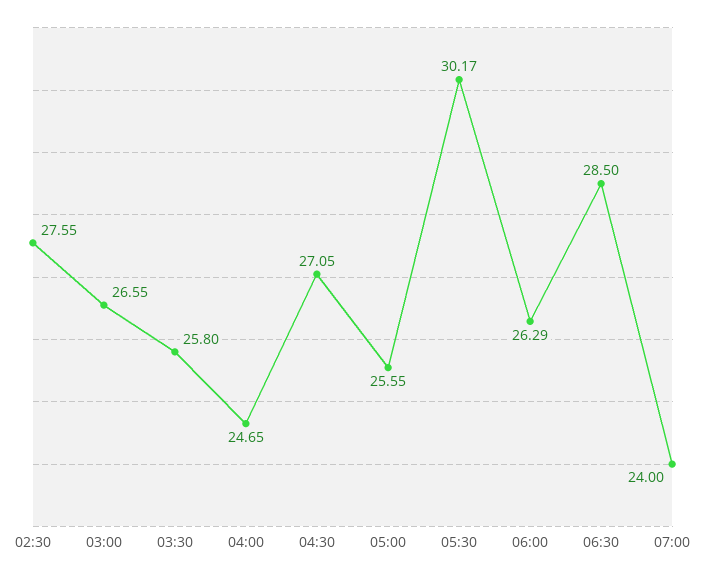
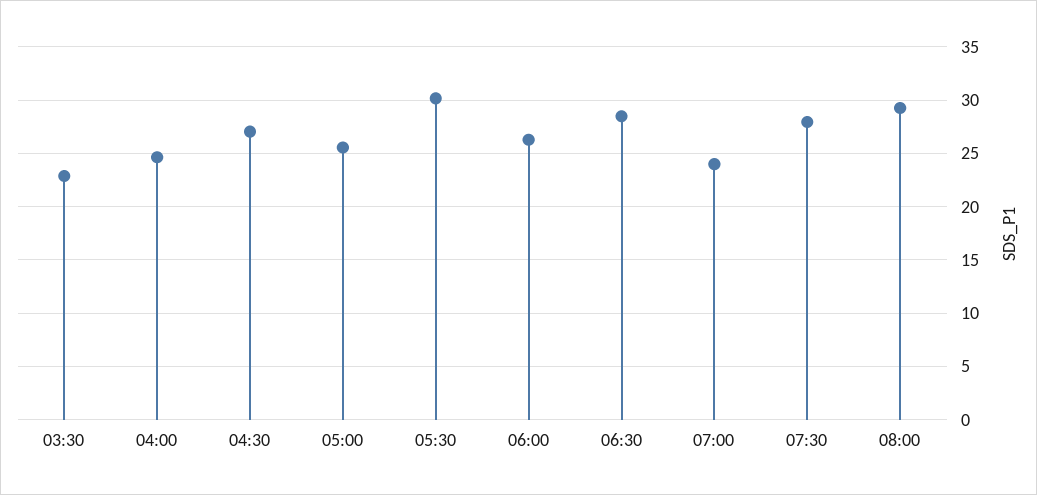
02:30: 27.55 -> none
03:00: 26.55 -> none
03:30: 25.8 -> 23
07:30: none -> 28
08:00: none -> 29

